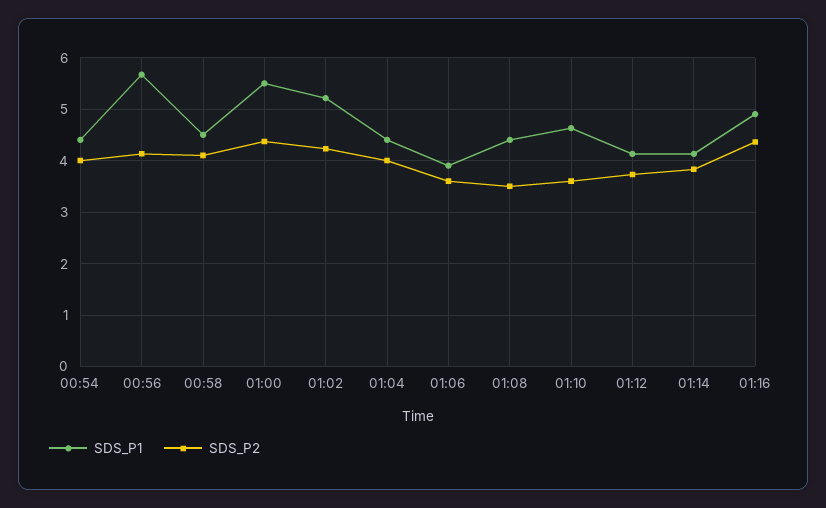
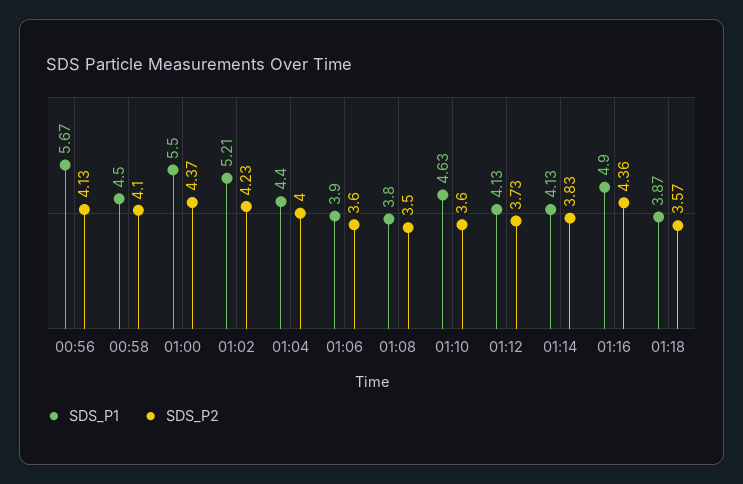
SDS_P1, 00:54: 4.4 -> none
SDS_P2, 00:54: 4 -> none
SDS_P1, 01:08: 4.4 -> 3.8
SDS_P1, 01:18: none -> 3.87
SDS_P2, 01:18: none -> 3.57

